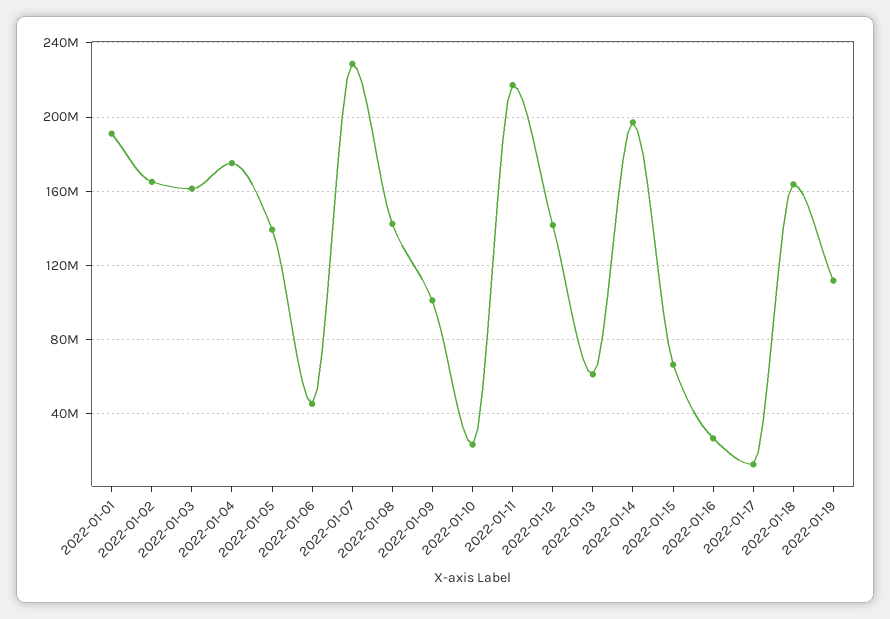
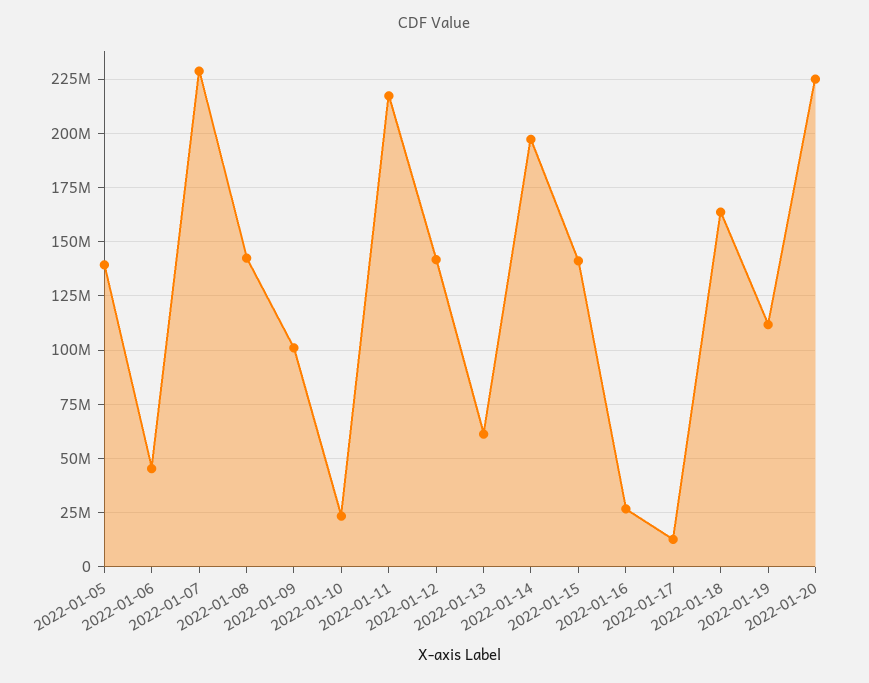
2022-01-01: 190000000 -> none
2022-01-02: 165000000 -> none
2022-01-03: 160000000 -> none
2022-01-04: 175000000 -> none
2022-01-15: 65000000 -> 140000000
2022-01-20: none -> 225000000

